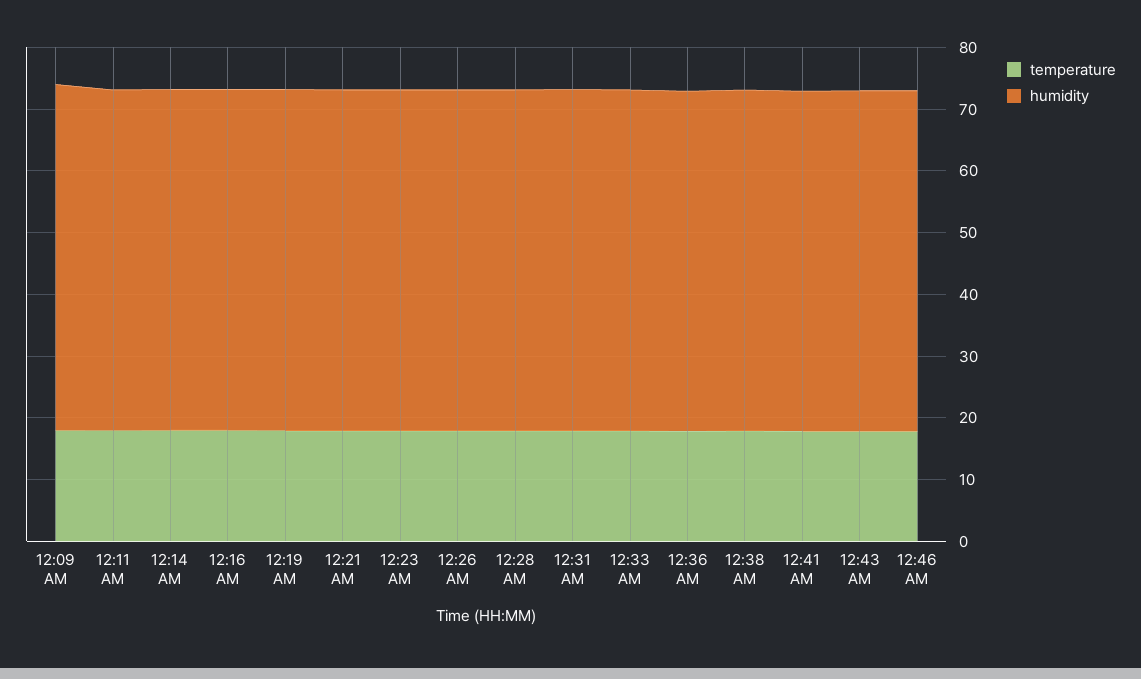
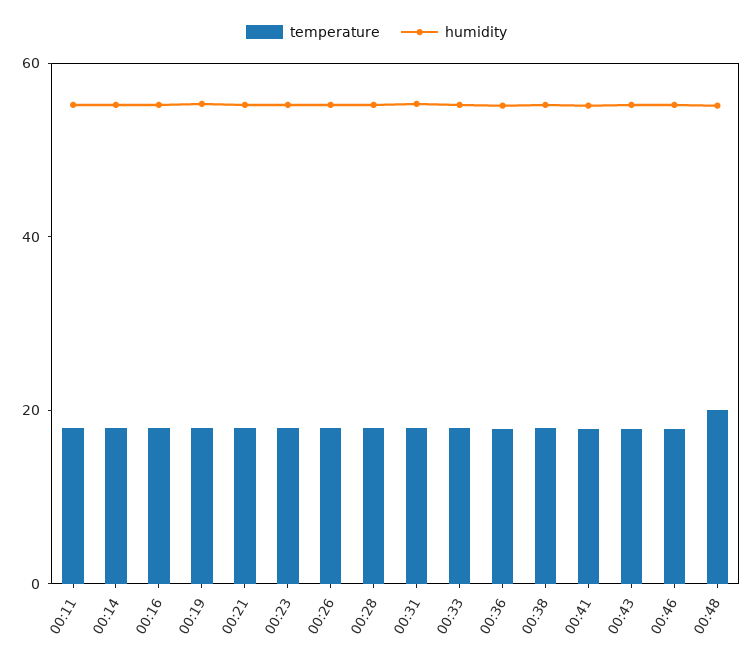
temperature, 12:09 AM: 18 -> none
humidity, 12:09 AM: 56 -> none
temperature, 00:48: none -> 20
humidity, 00:48: none -> 55

